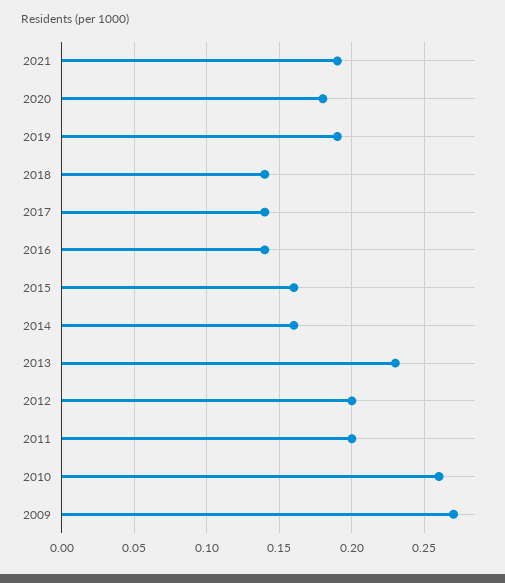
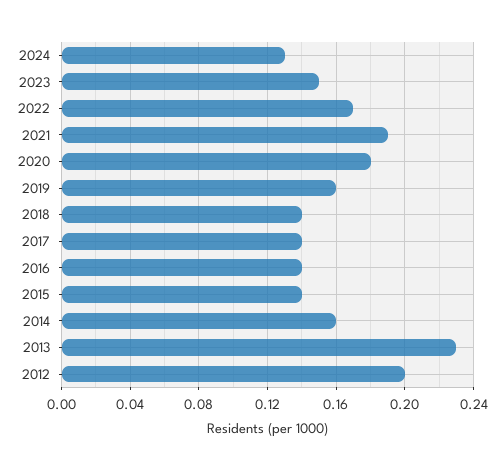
2019: 0.19 -> 0.16
2015: 0.16 -> 0.14
2011: 0.2 -> none
2010: 0.26 -> none
2009: 0.27 -> none
2024: none -> 0.13
2023: none -> 0.15
2022: none -> 0.17

